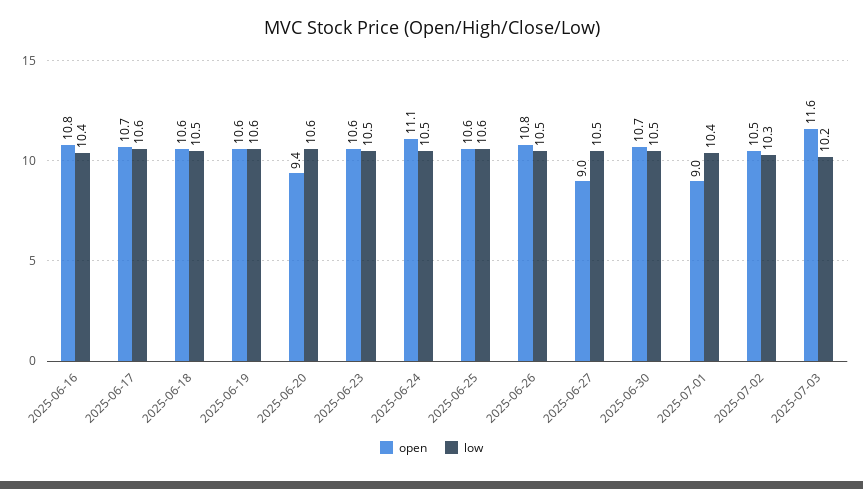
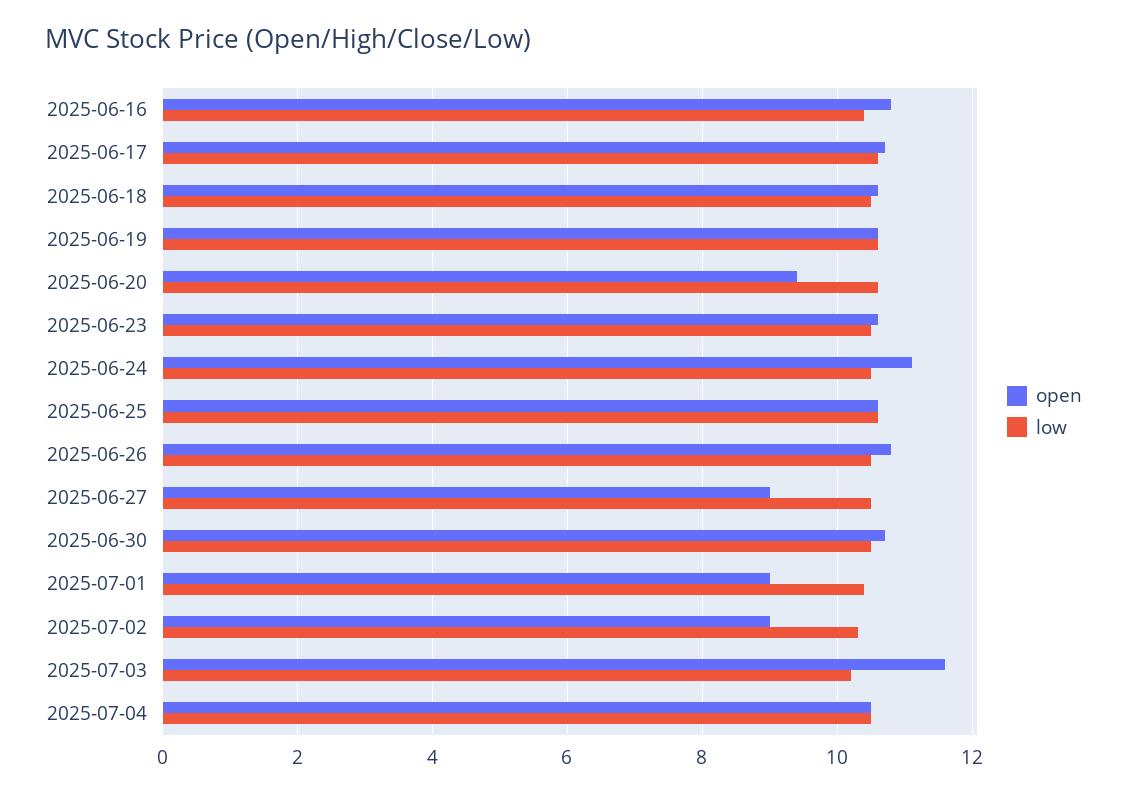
open, 2025-07-02: 10.5 -> 9
open, 2025-07-04: none -> 10.5
low, 2025-07-04: none -> 10.5

